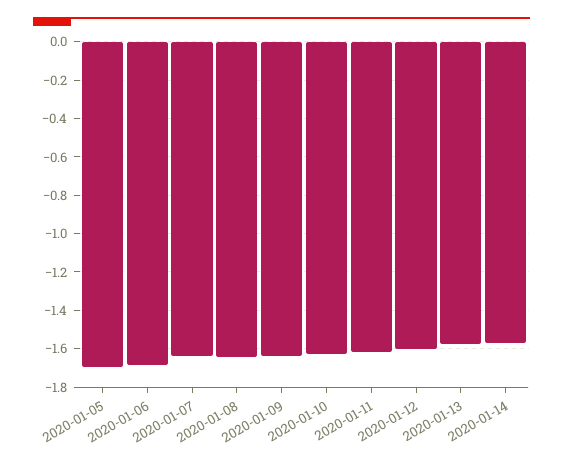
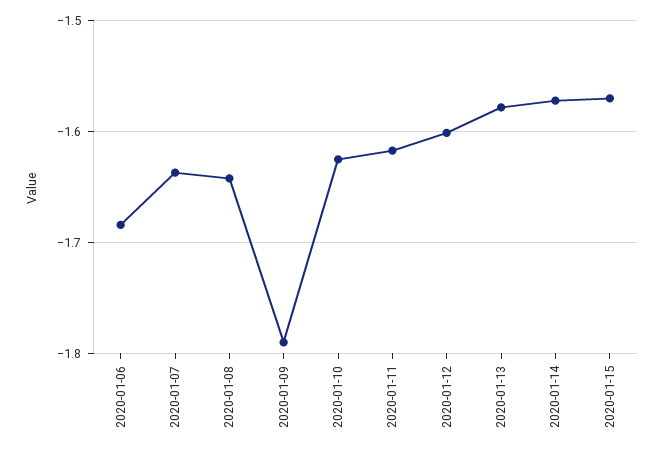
2020-01-05: -1.7 -> none
2020-01-09: -1.65 -> -1.79
2020-01-15: none -> -1.57

